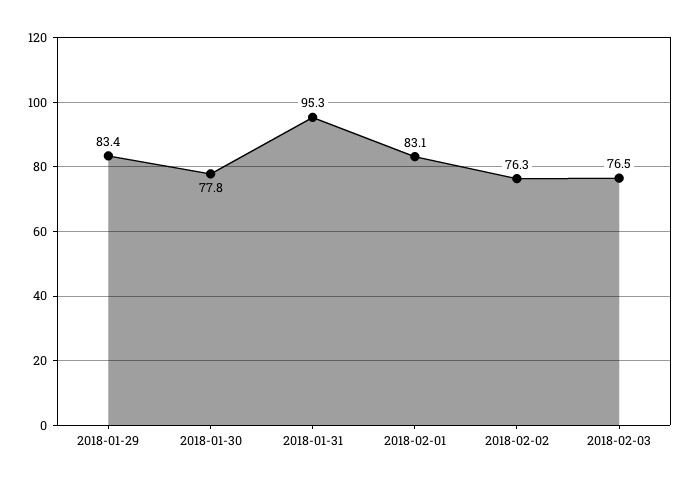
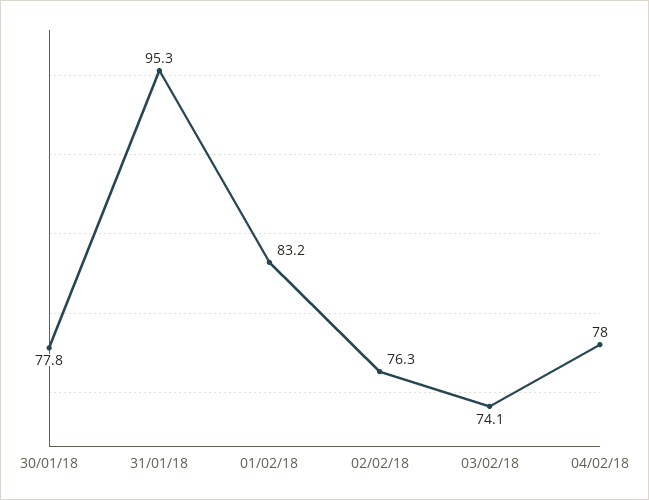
2018-01-29: 83.4 -> none
2018-02-01: 83.1 -> 83.2
2018-02-03: 76.5 -> 74.1
04/02/18: none -> 78

